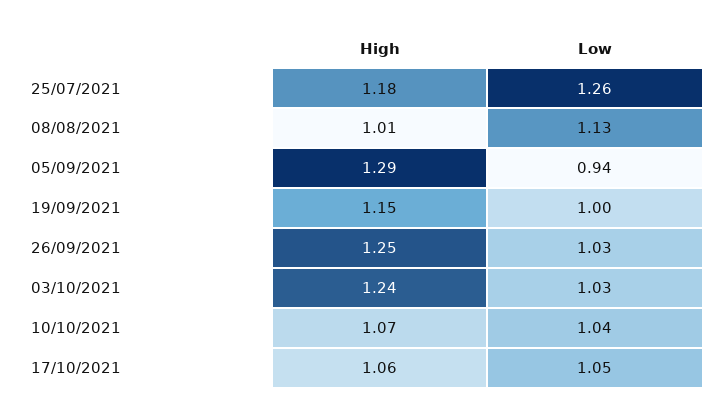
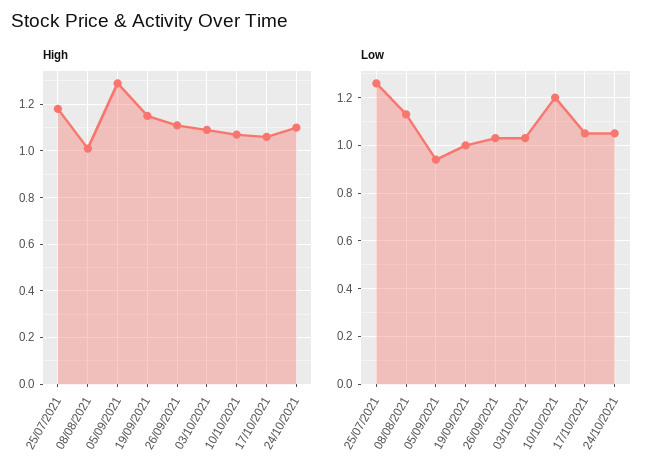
High, 26/09/2021: 1.25 -> 1.1
High, 03/10/2021: 1.24 -> 1.1
Low, 10/10/2021: 1.04 -> 1.2
High, 24/10/2021: none -> 1.1
Low, 24/10/2021: none -> 1.05

